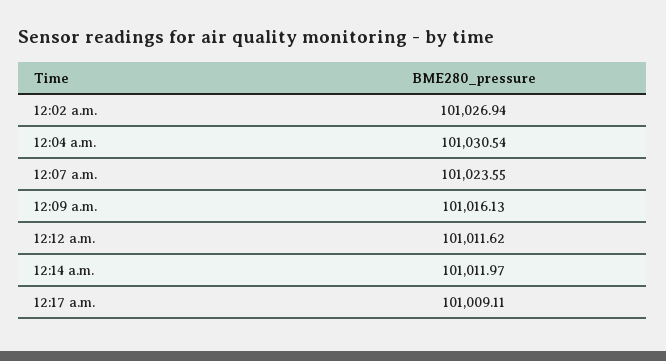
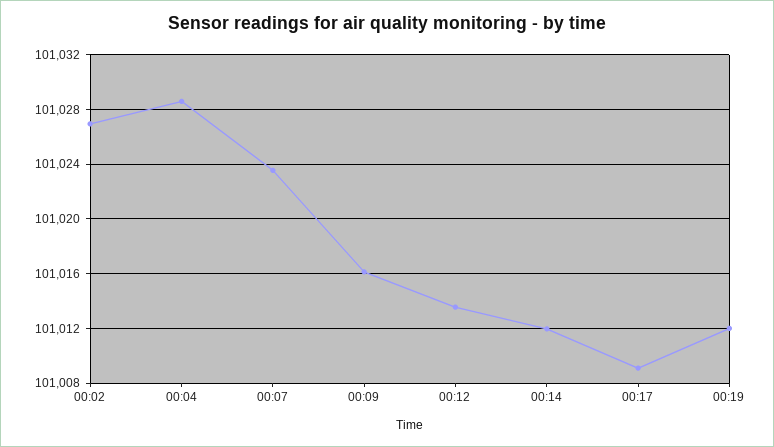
12:04 a.m.: 101030.54 -> 101028.5
12:12 a.m.: 101011.62 -> 101013.5
00:19: none -> 101012

